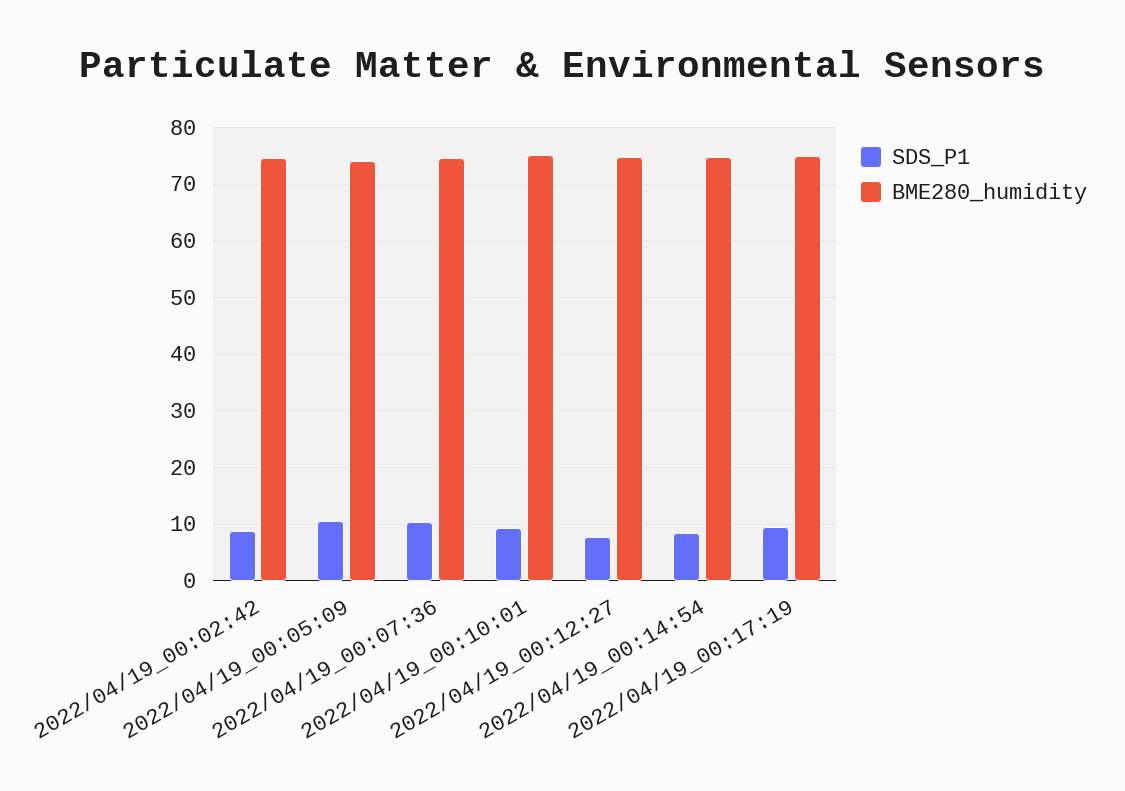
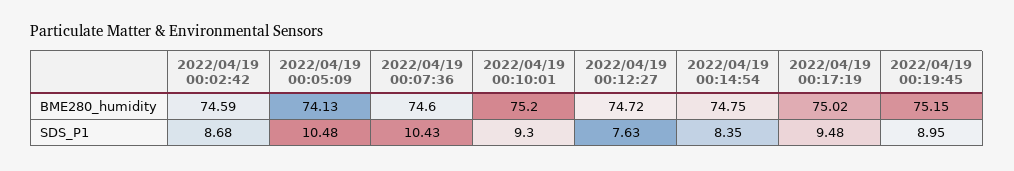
BME280_humidity, 2022/04/19 00:19:45: none -> 75.15
SDS_P1, 2022/04/19 00:19:45: none -> 8.95

